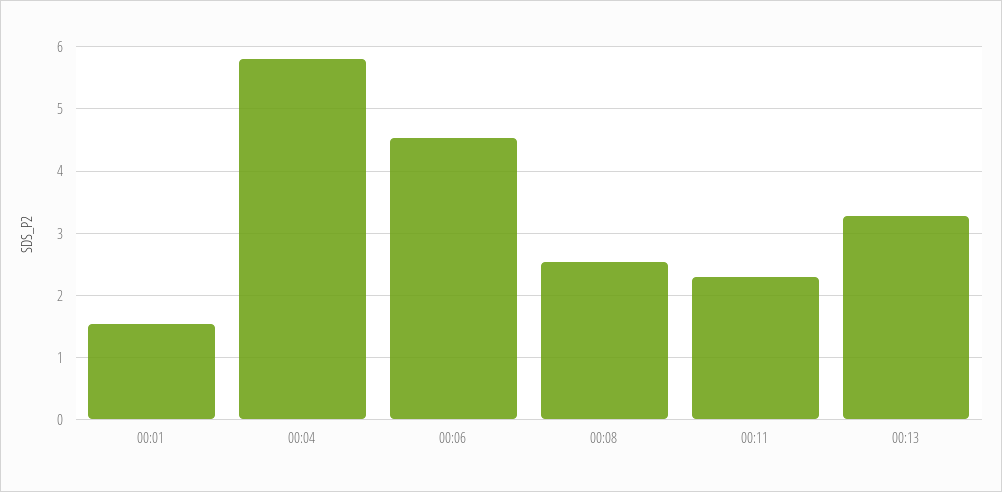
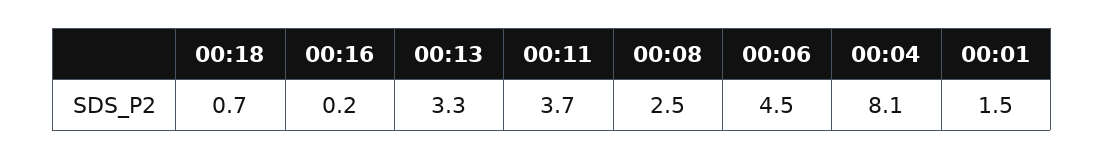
00:04: 5.8 -> 8.1
00:11: 2.3 -> 3.7
00:18: none -> 0.7
00:16: none -> 0.2

